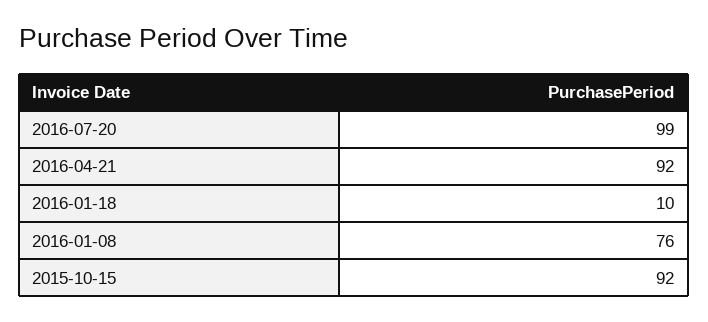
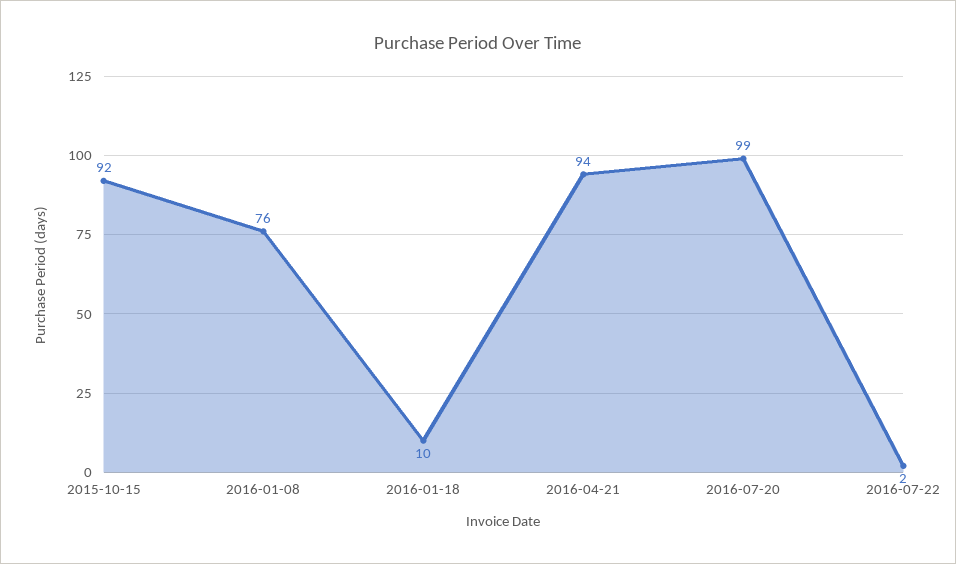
2016-04-21: 92 -> 94
2016-07-22: none -> 2

